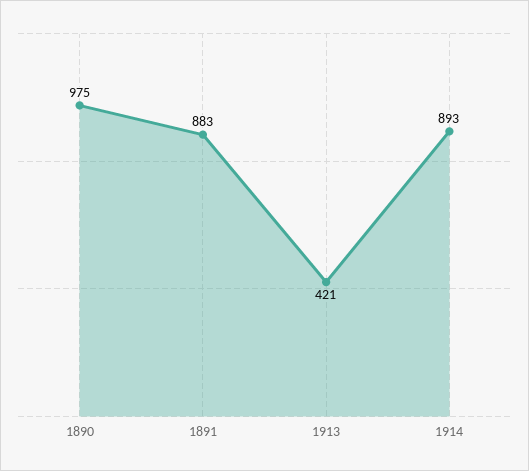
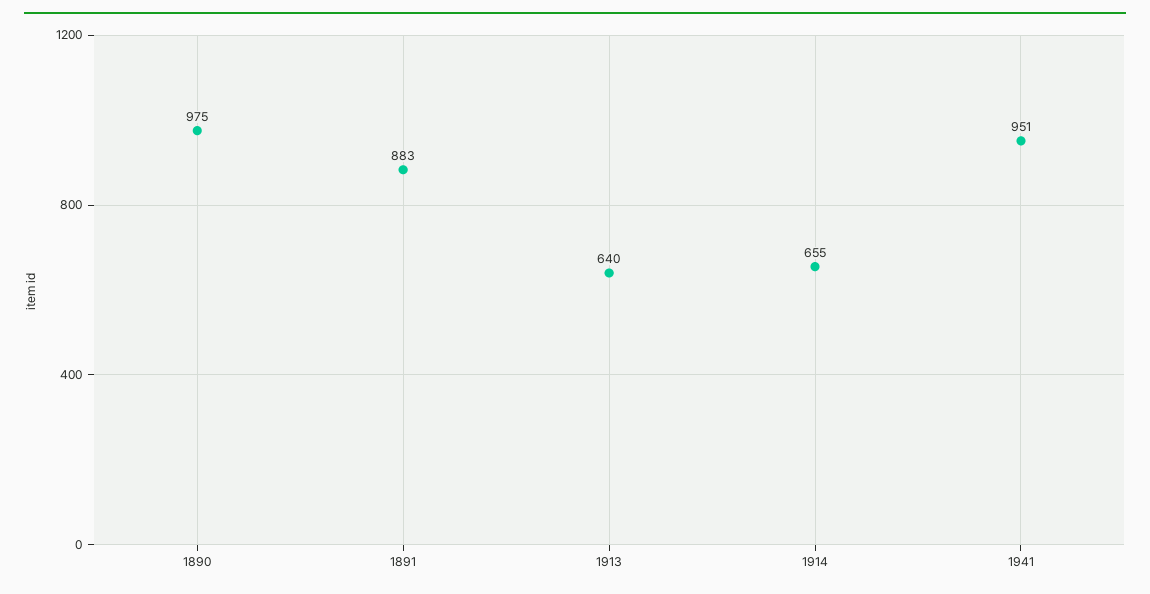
1913: 421 -> 640
1914: 893 -> 655
1941: none -> 951

